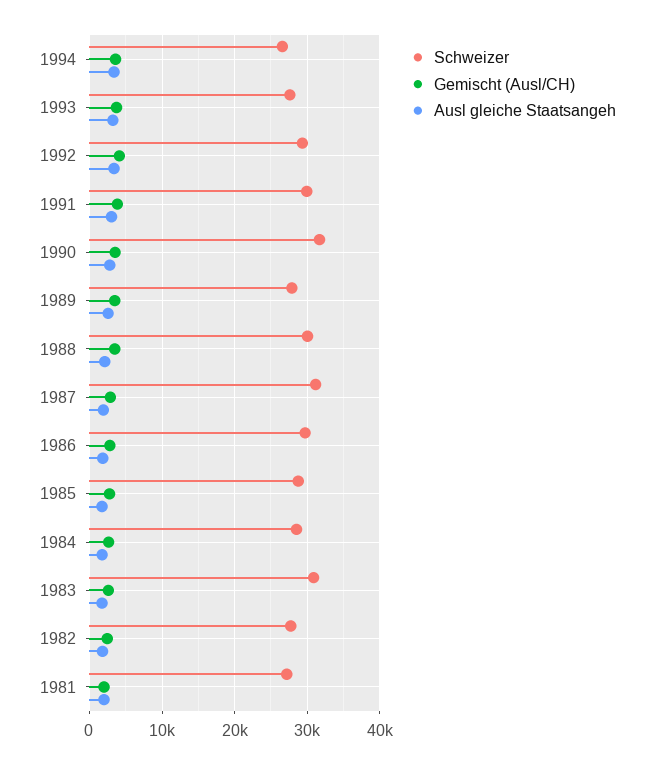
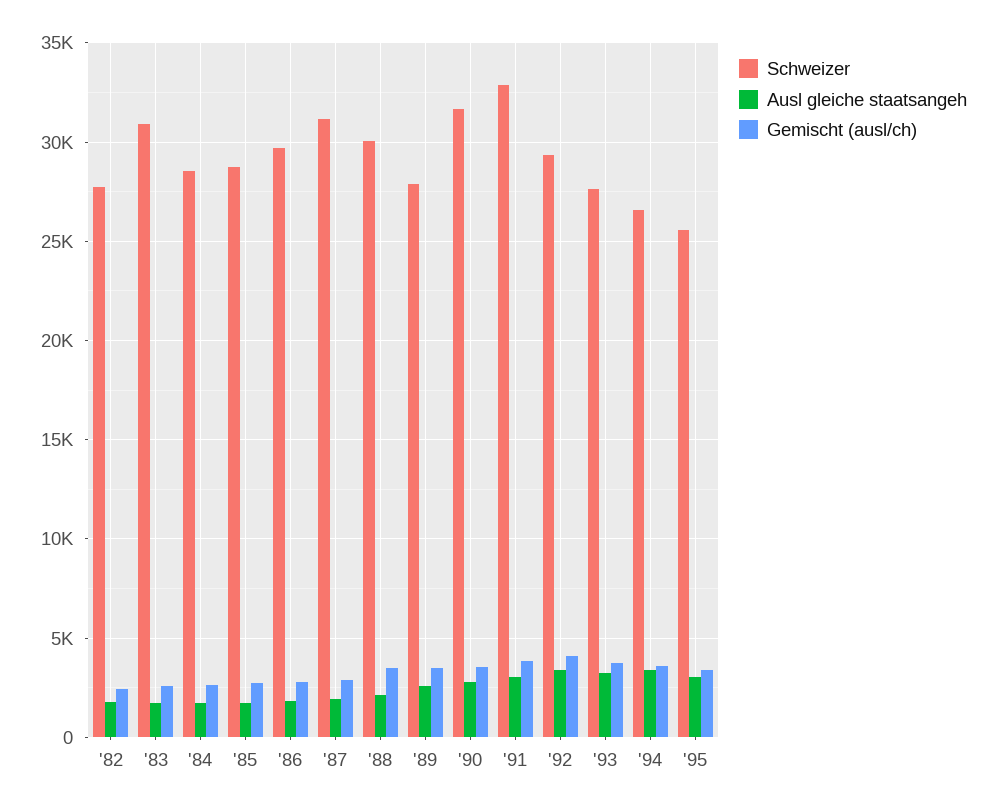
Schweizer, 1991: 30000 -> 33000
Schweizer, 1981: 27000 -> none
Gemischt (Ausl/CH), 1981: 2000 -> none
Ausl gleiche Staatsangeh, 1981: 2000 -> none
Schweizer, '95: none -> 25500
Ausl gleiche Staatsangeh, '95: none -> 3000
Gemischt (Ausl/CH), '95: none -> 3500

